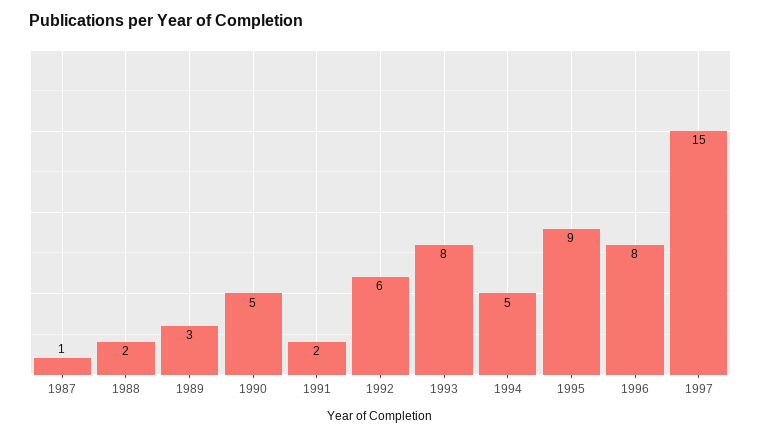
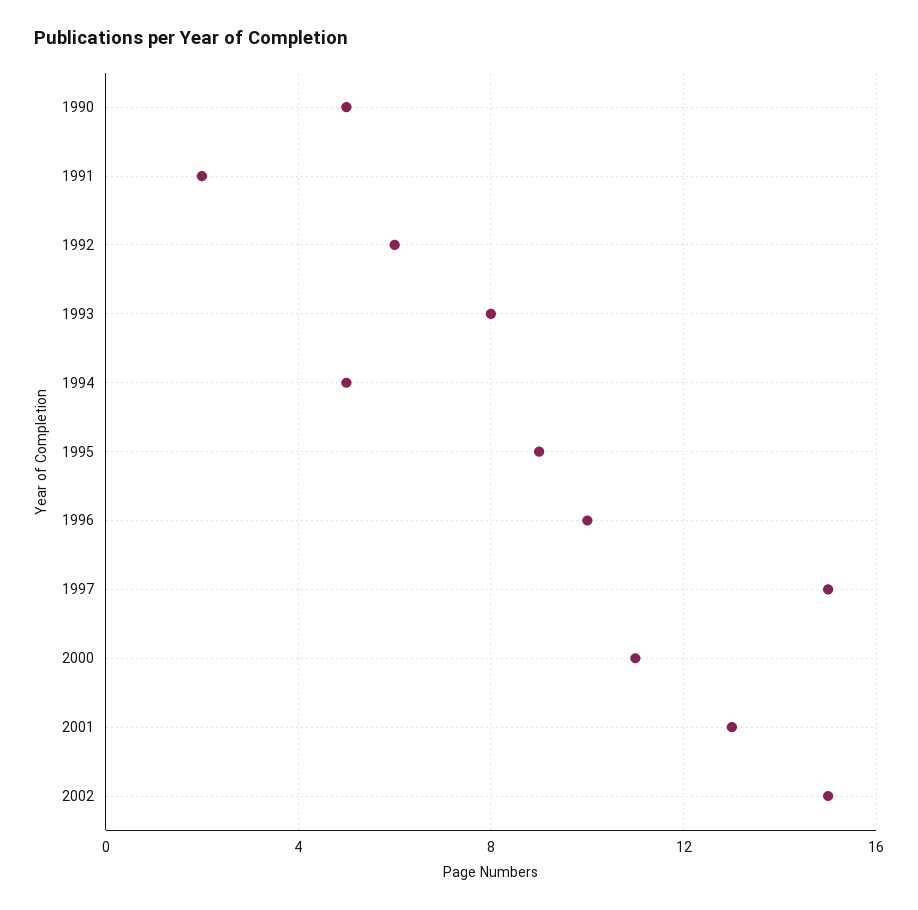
1987: 1 -> none
1988: 2 -> none
1989: 3 -> none
1996: 8 -> 10
2000: none -> 11
2001: none -> 13
2002: none -> 15

